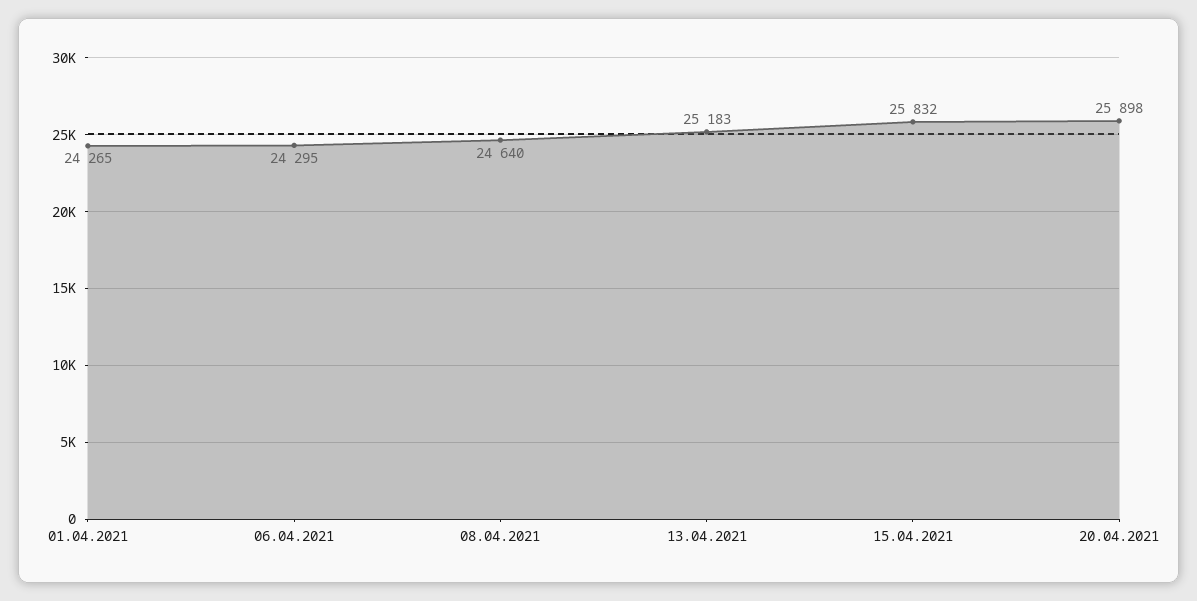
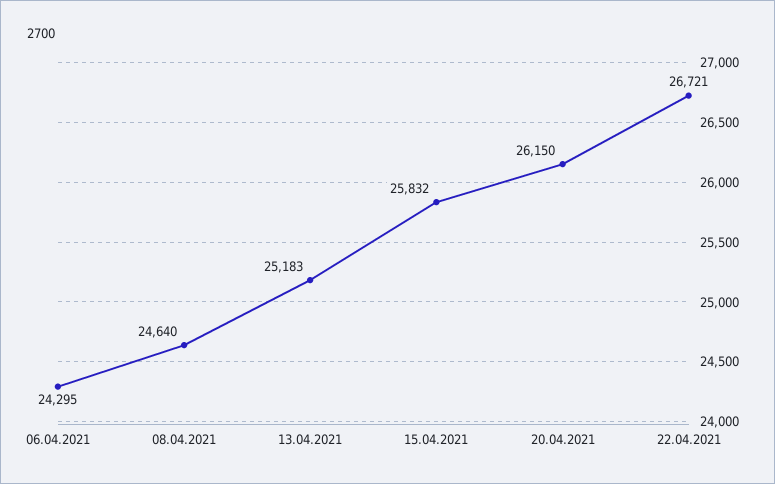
01.04.2021: 24265 -> none
20.04.2021: 25898 -> 26150
22.04.2021: none -> 26721

